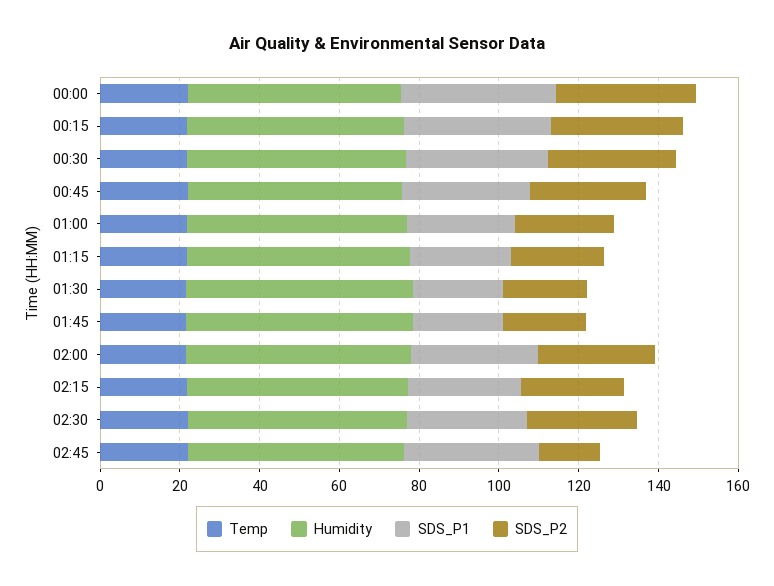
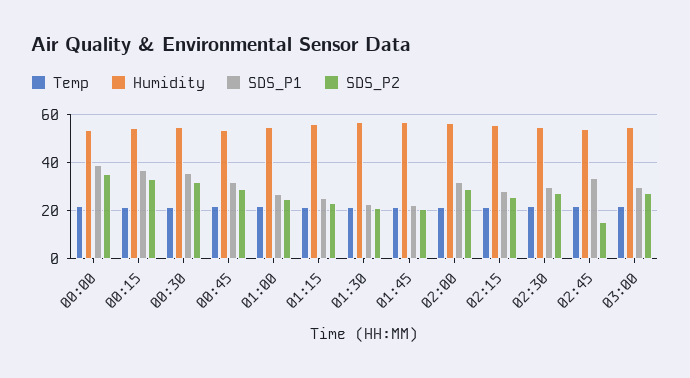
Temp, 03:00: none -> 22.5
Humidity, 03:00: none -> 55
SDS_P1, 03:00: none -> 30
SDS_P2, 03:00: none -> 27.5

